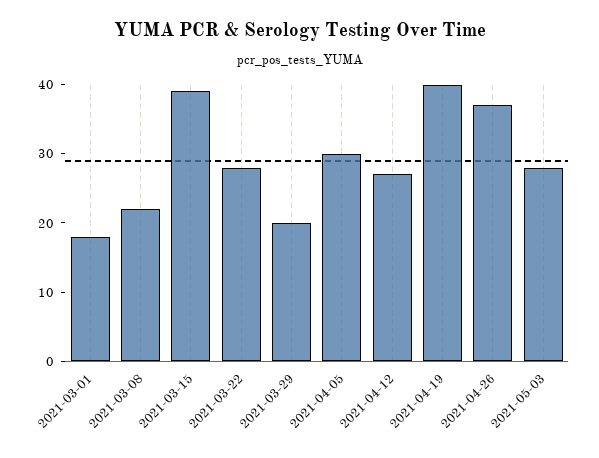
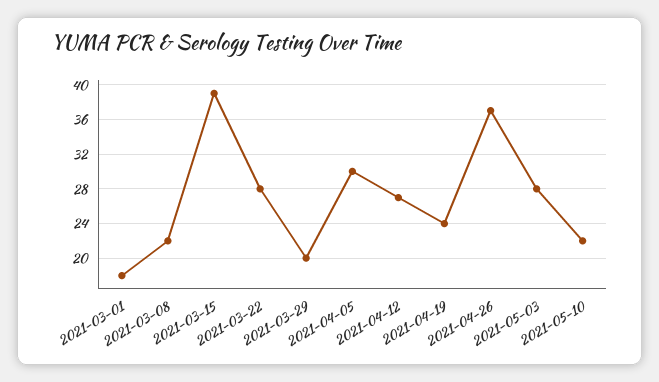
2021-04-19: 40 -> 24
2021-05-10: none -> 22

